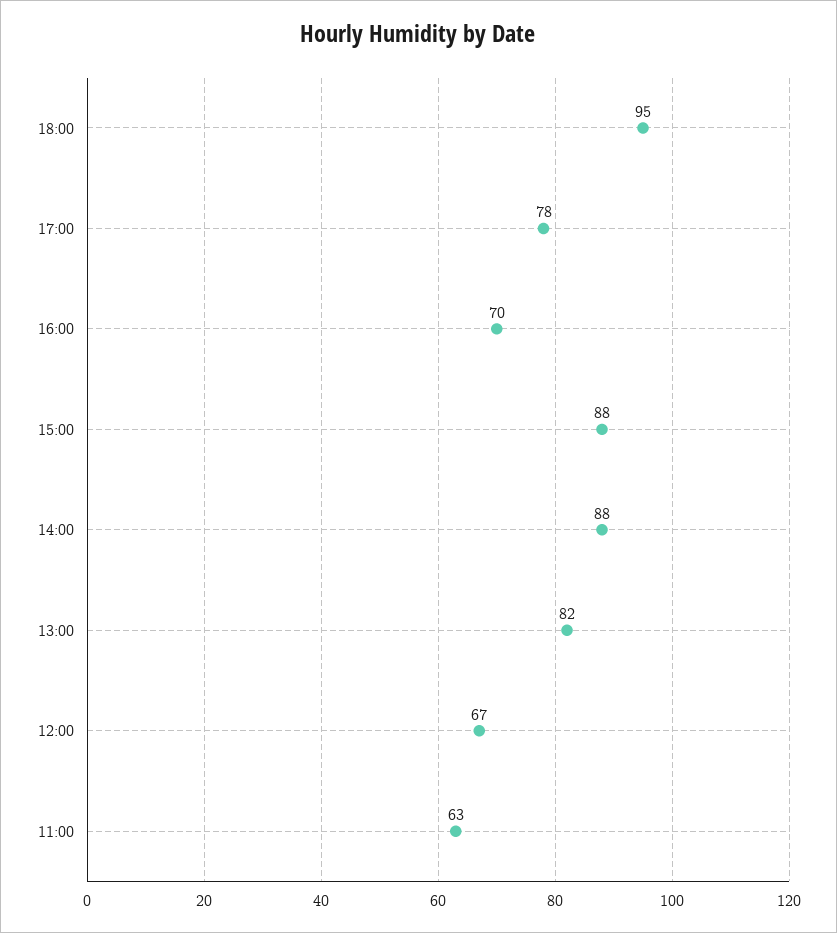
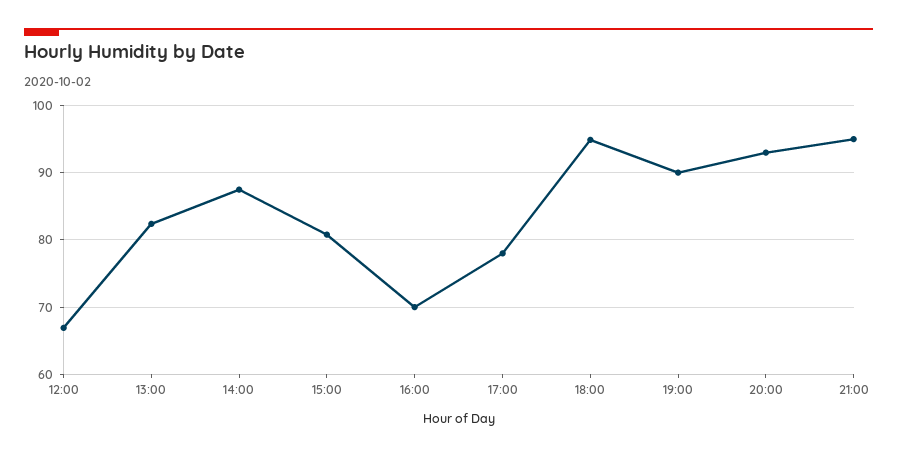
15:00: 88 -> 81
11:00: 63 -> none
19:00: none -> 90
20:00: none -> 93
21:00: none -> 95

